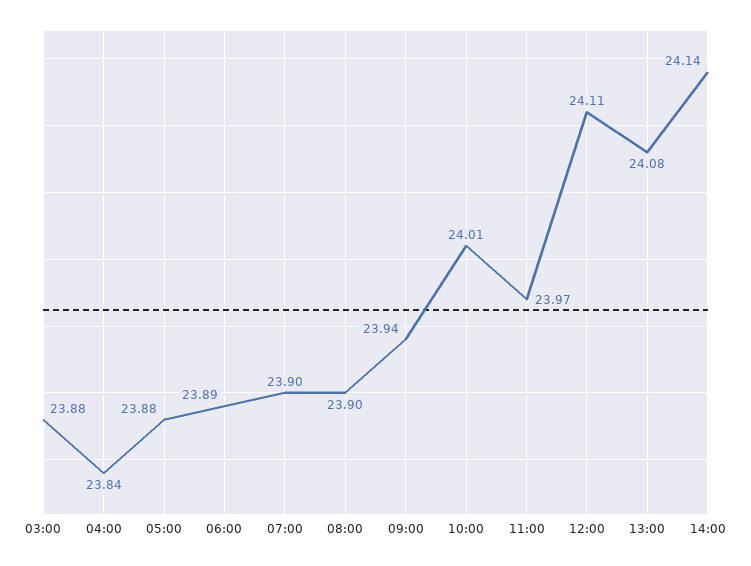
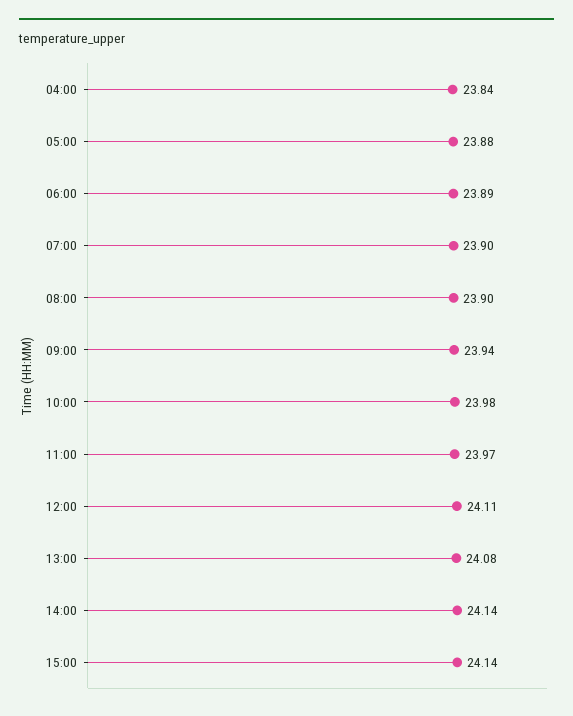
03:00: 23.88 -> none
10:00: 24.01 -> 23.98
15:00: none -> 24.14

